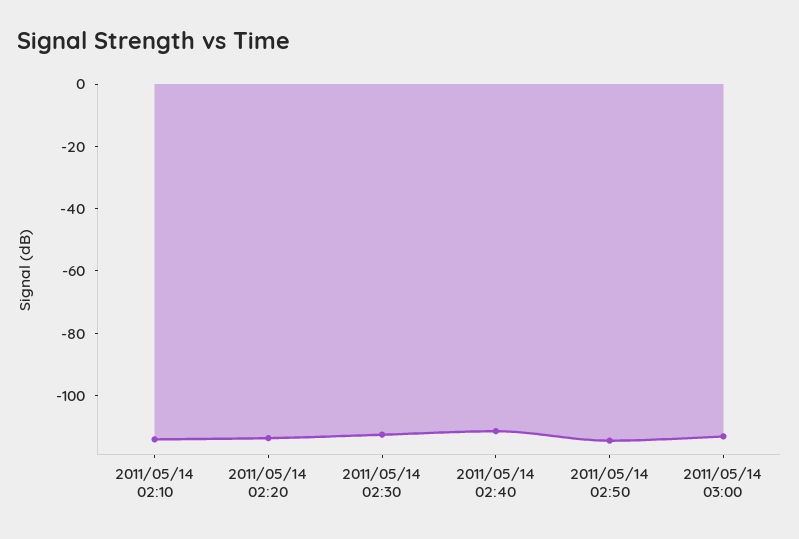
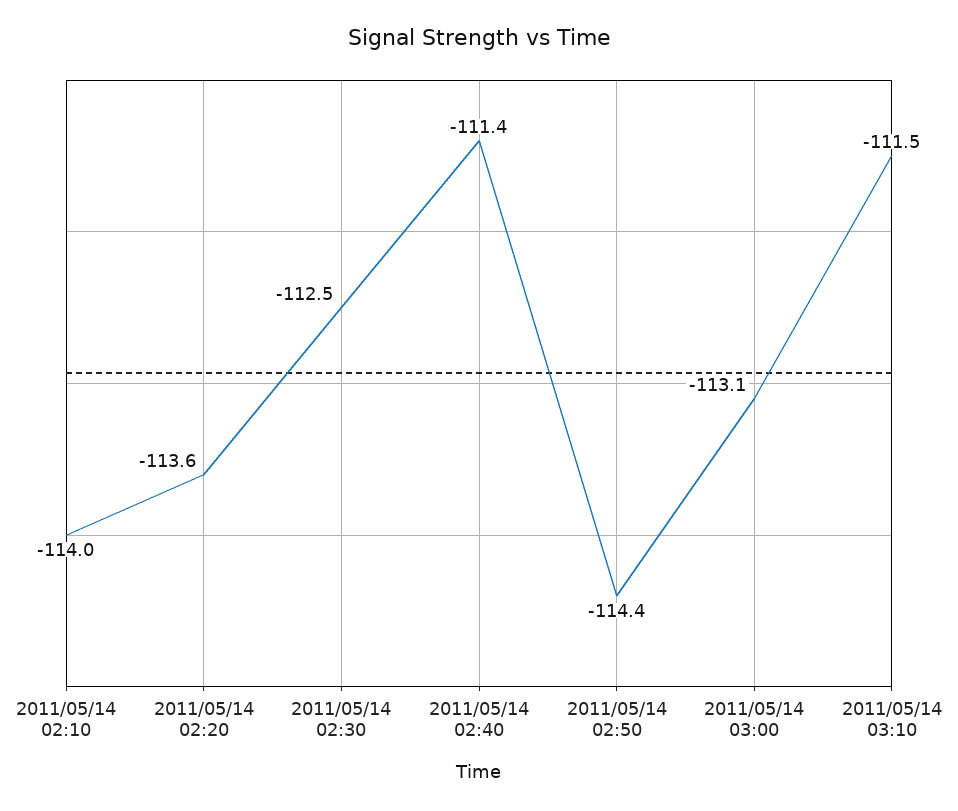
2011/05/14 03:10: none -> -111.5

